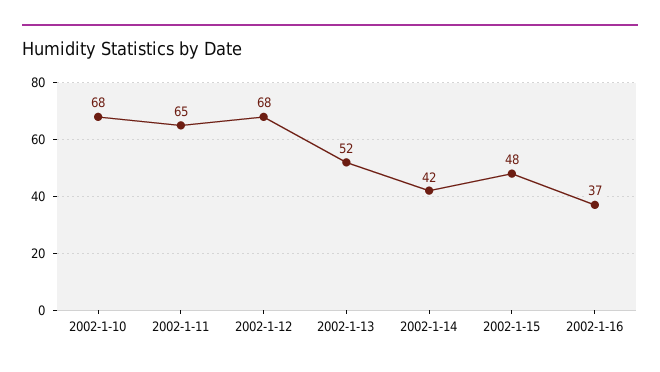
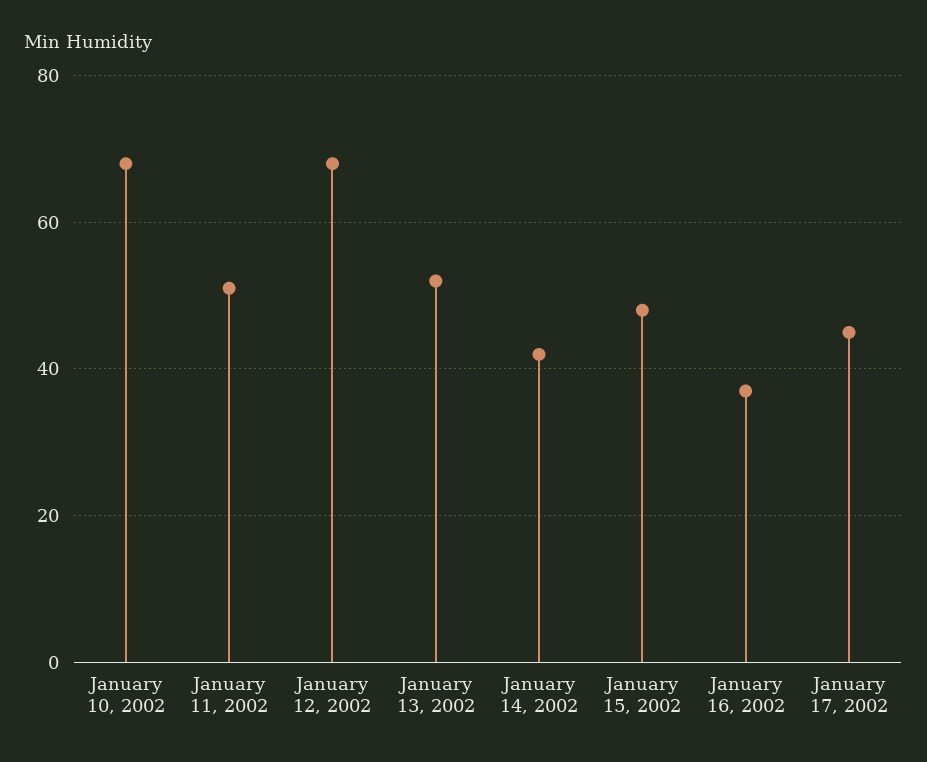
2002-1-11: 65 -> 50
January 17, 2002: none -> 45

